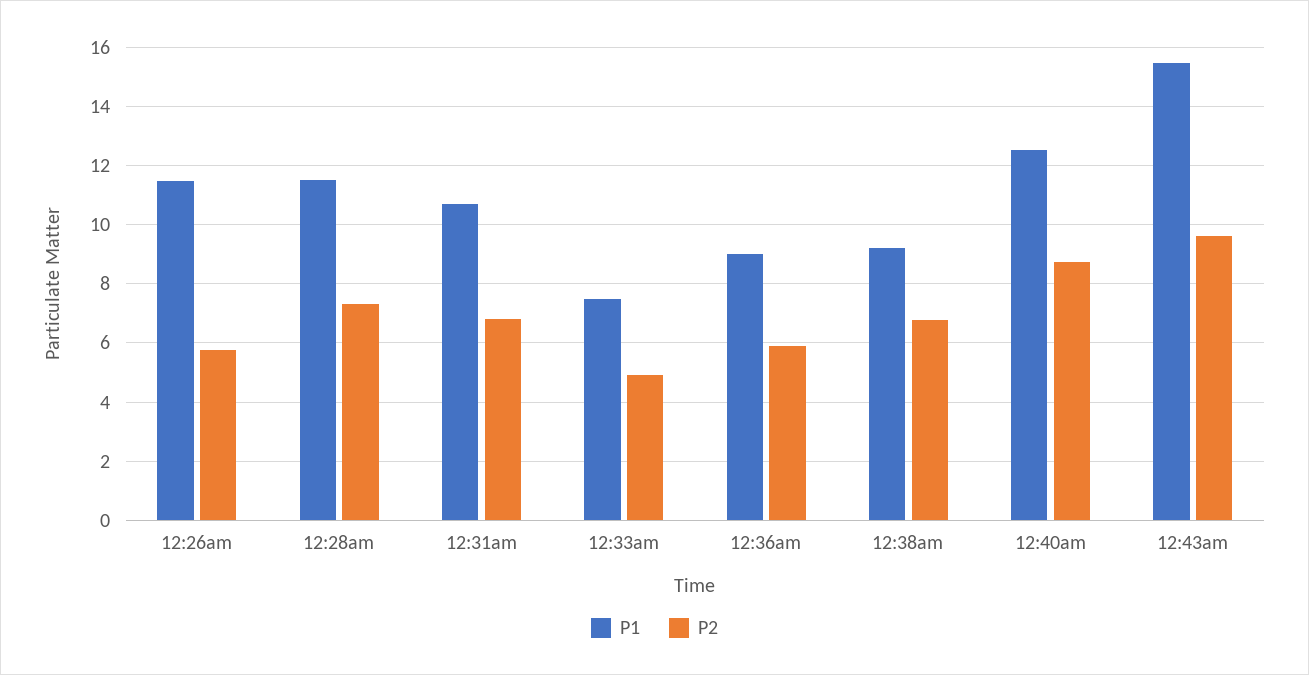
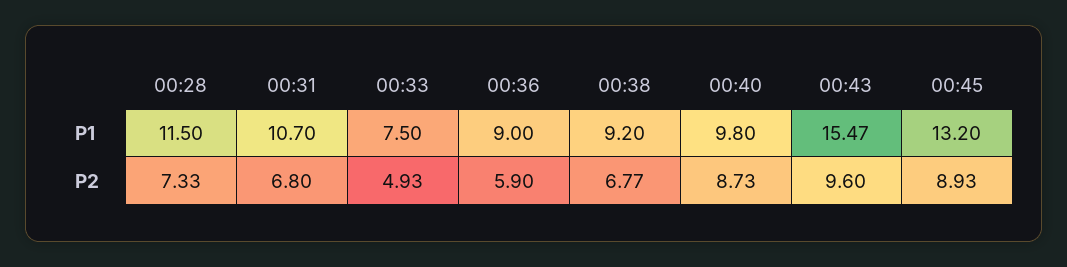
P1, 12:26am: 11.5 -> none
P2, 12:26am: 5.75 -> none
P1, 12:40am: 12.5 -> 9.8
P1, 00:45: none -> 13.2
P2, 00:45: none -> 8.93

